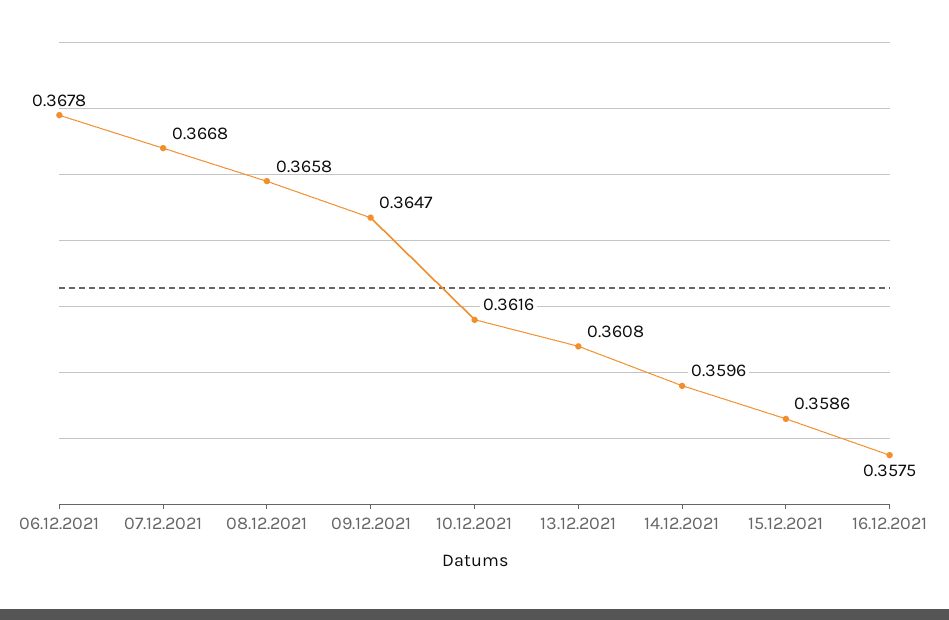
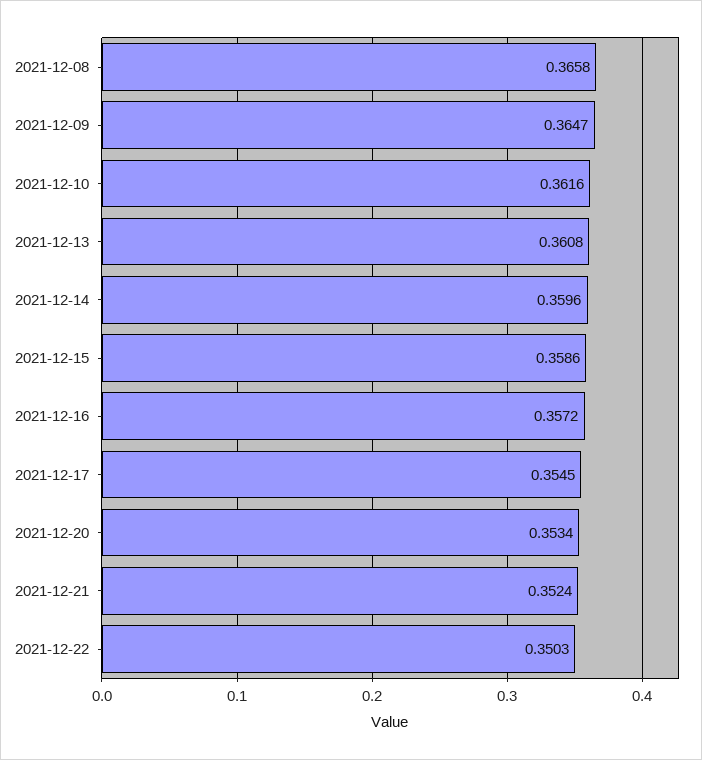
06.12.2021: 0.3678 -> none
07.12.2021: 0.3668 -> none
16.12.2021: 0.3575 -> 0.3572
2021-12-17: none -> 0.3545
2021-12-20: none -> 0.3534
2021-12-21: none -> 0.3524
2021-12-22: none -> 0.3503

